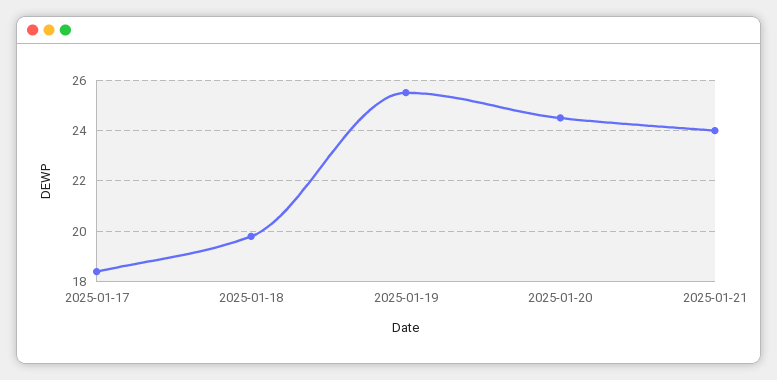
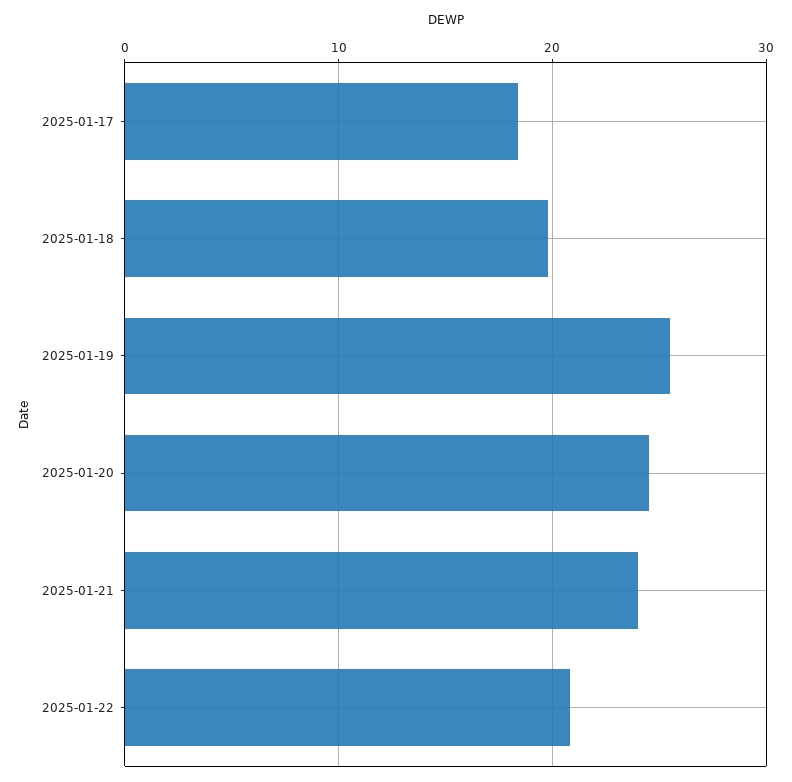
2025-01-22: none -> 21

